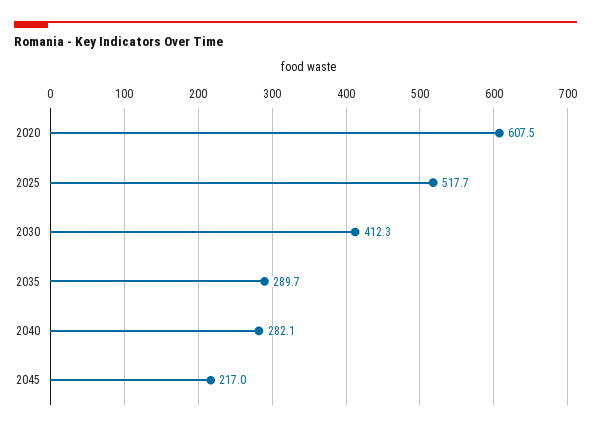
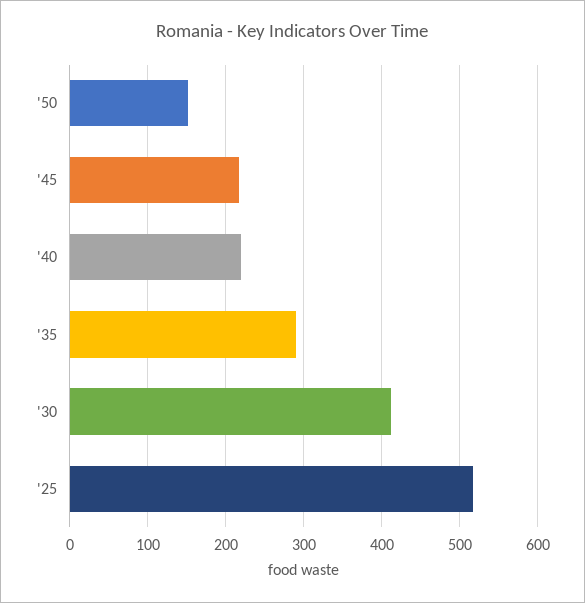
2020: 607.5 -> none
2040: 282.1 -> 220
'50: none -> 150

